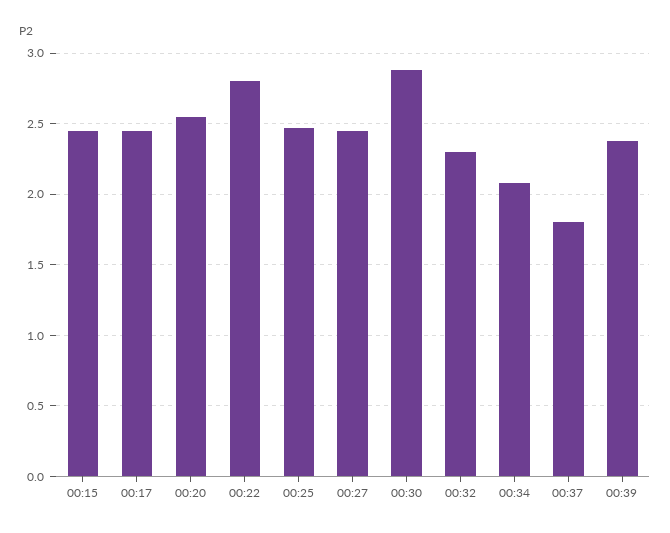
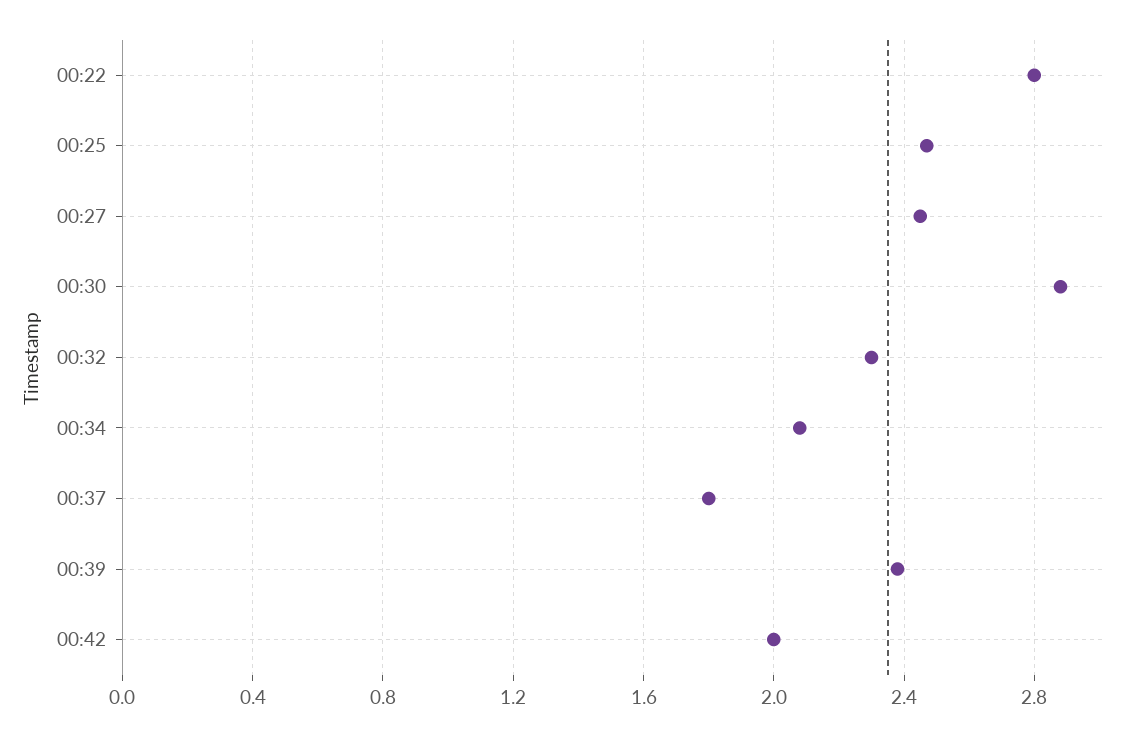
00:15: 2.45 -> none
00:17: 2.45 -> none
00:20: 2.55 -> none
00:42: none -> 2

